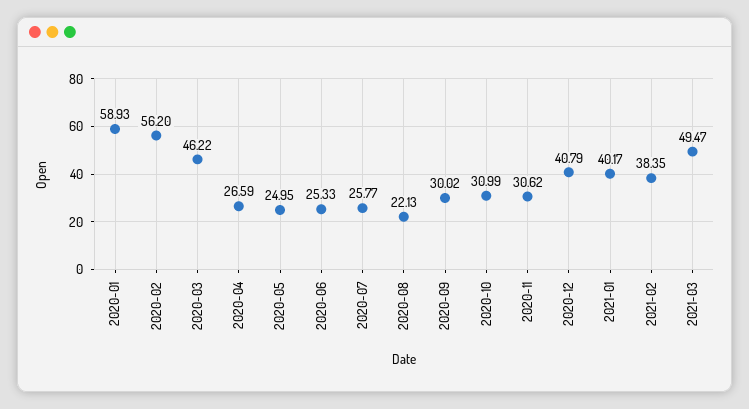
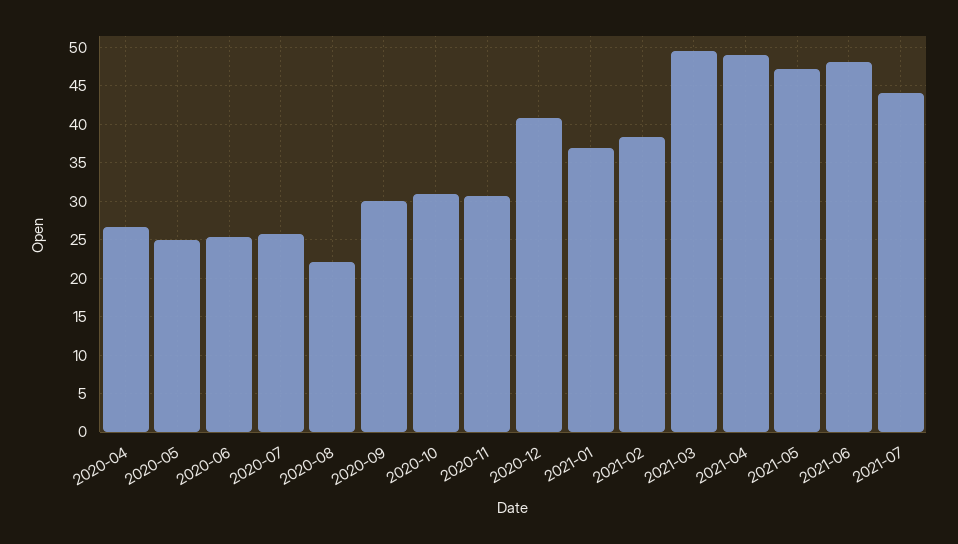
2020-01: 58.93 -> none
2020-02: 56.2 -> none
2020-03: 46.22 -> none
2021-01: 40.17 -> 37
2021-04: none -> 49
2021-05: none -> 47
2021-06: none -> 48
2021-07: none -> 44

